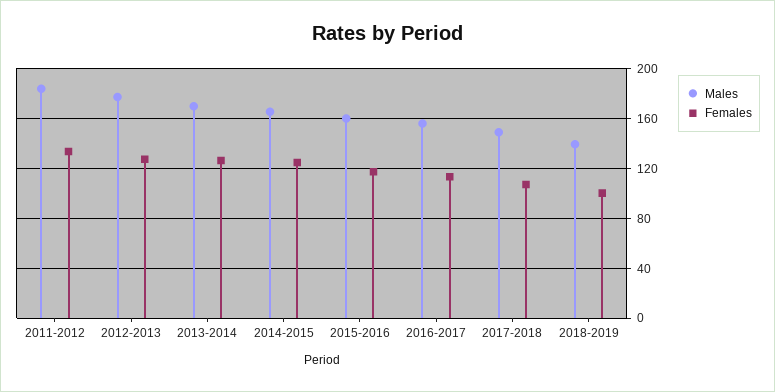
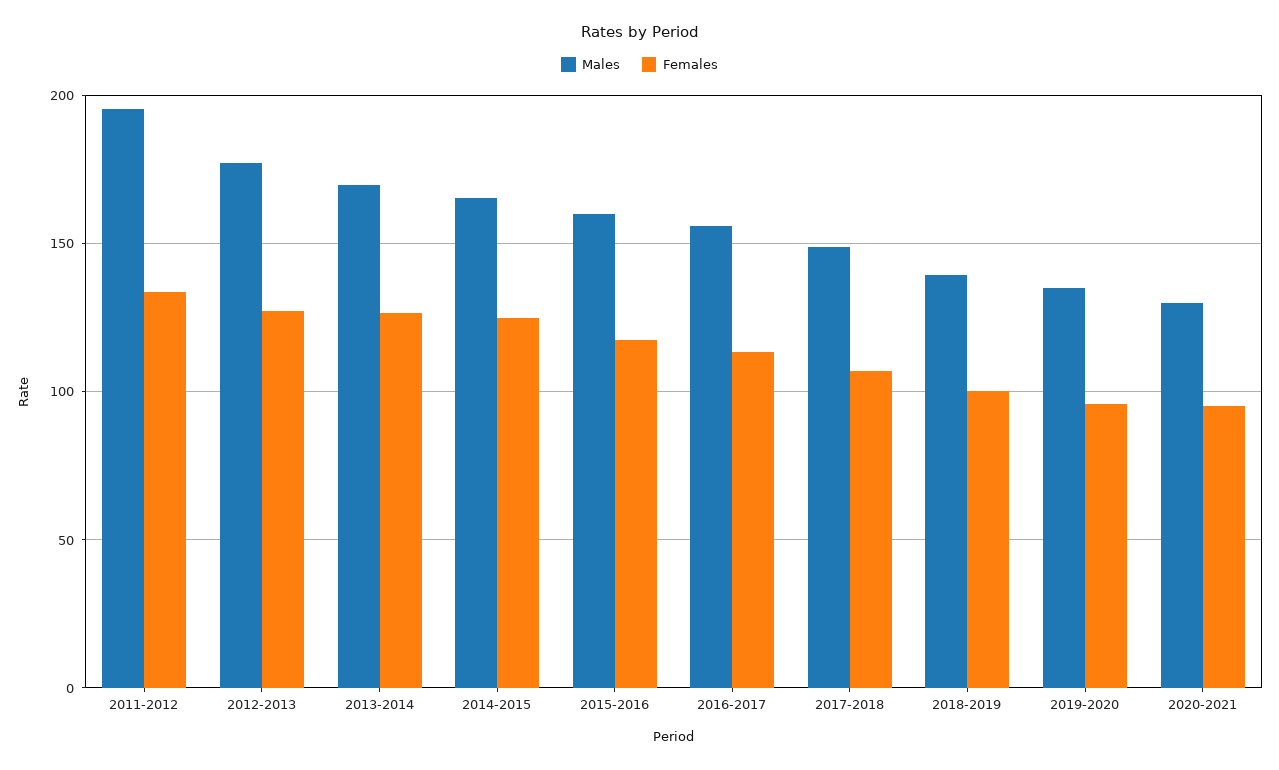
Males, 2011-2012: 185 -> 195
Males, 2019-2020: none -> 135
Females, 2019-2020: none -> 95
Males, 2020-2021: none -> 130
Females, 2020-2021: none -> 95

